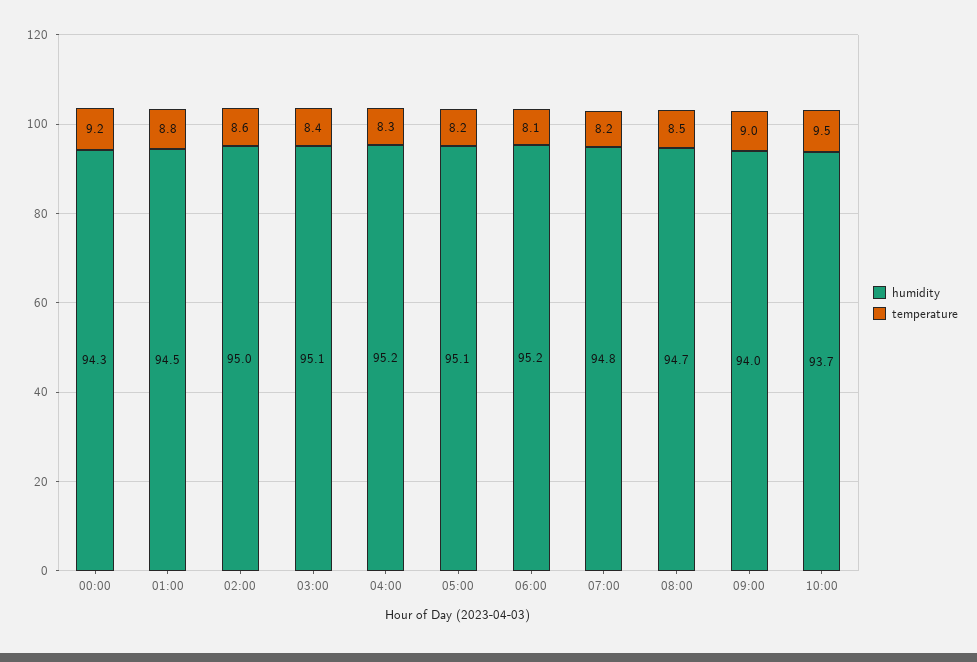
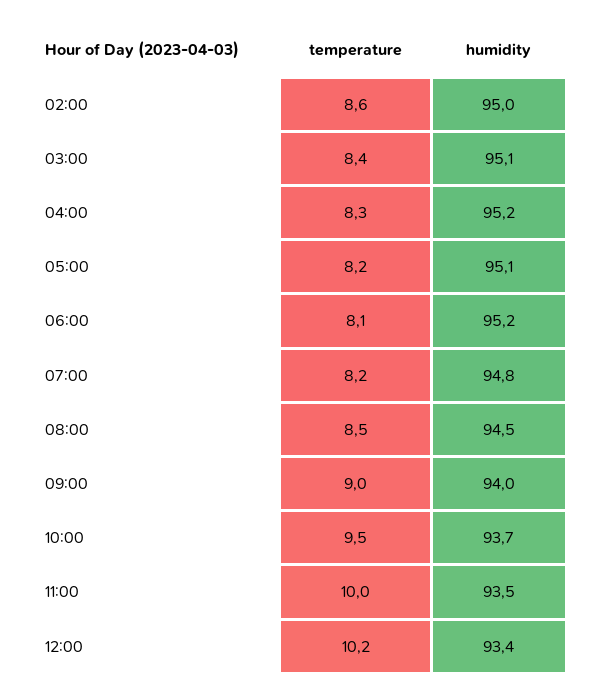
humidity, 00:00: 94.3 -> none
temperature, 00:00: 9.2 -> none
humidity, 01:00: 94.5 -> none
temperature, 01:00: 8.8 -> none
humidity, 08:00: 94.7 -> 94.5
temperature, 11:00: none -> 10
humidity, 11:00: none -> 93.5
temperature, 12:00: none -> 10.2
humidity, 12:00: none -> 93.4

